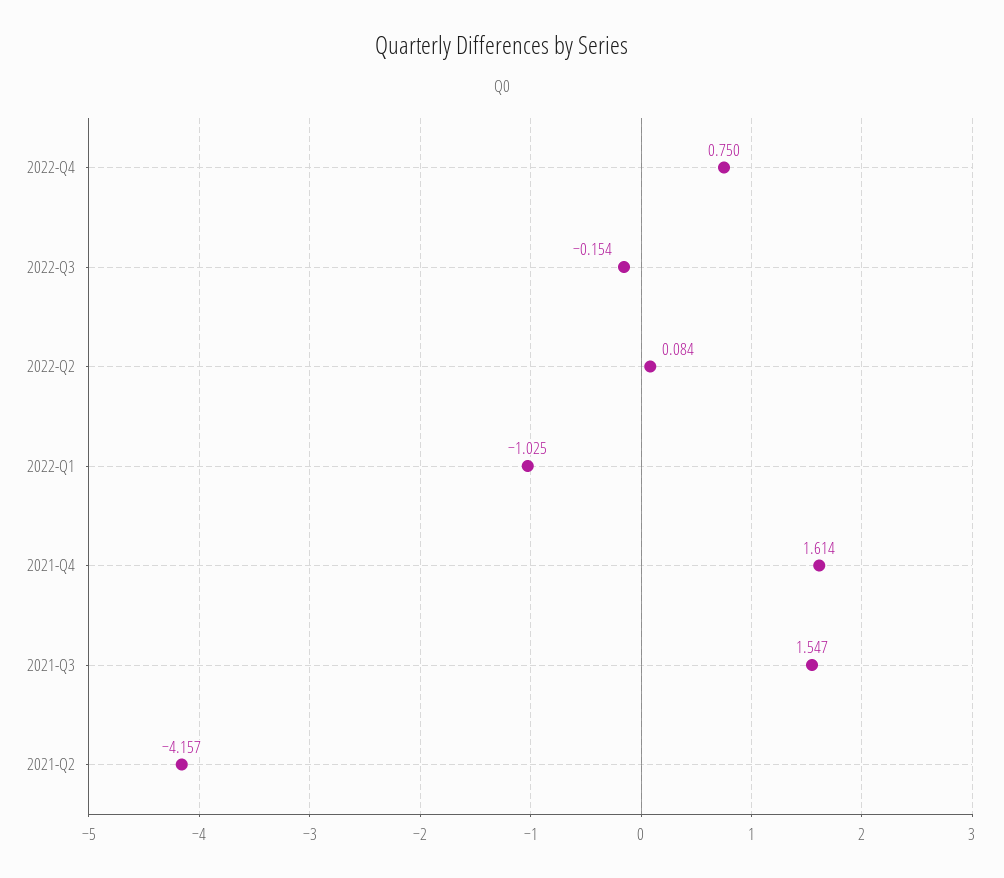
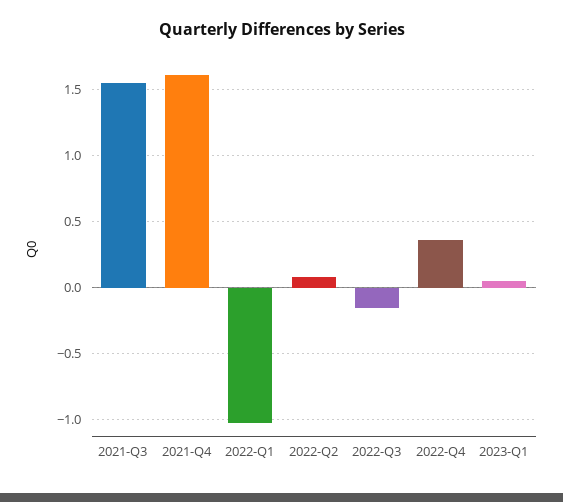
2022-Q4: 0.75 -> 0.35
2021-Q2: -4.157 -> none
2023-Q1: none -> 0.05

